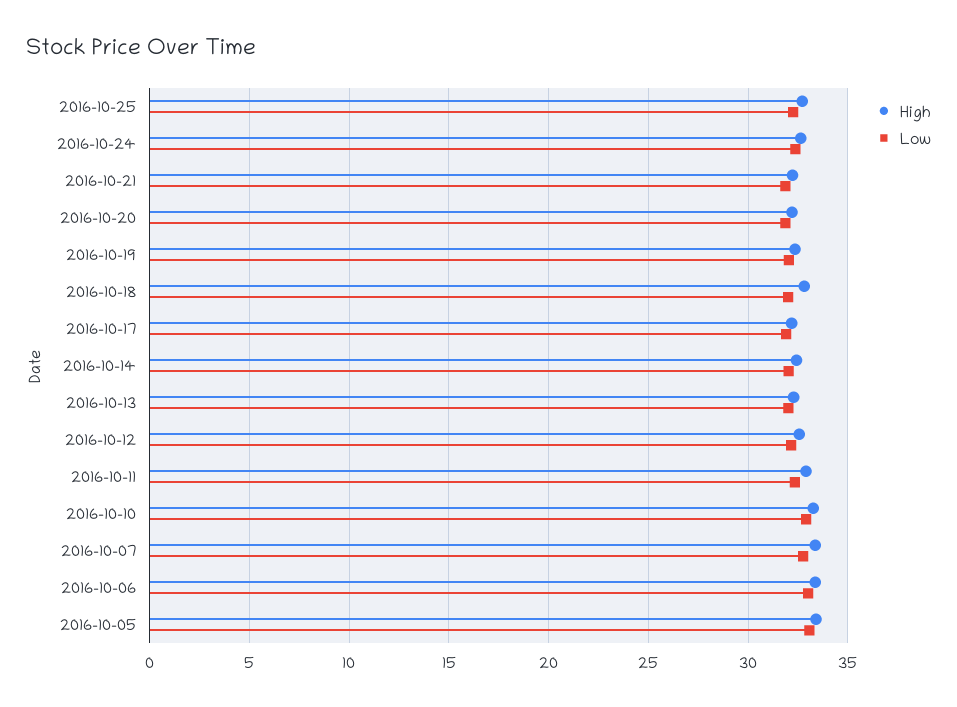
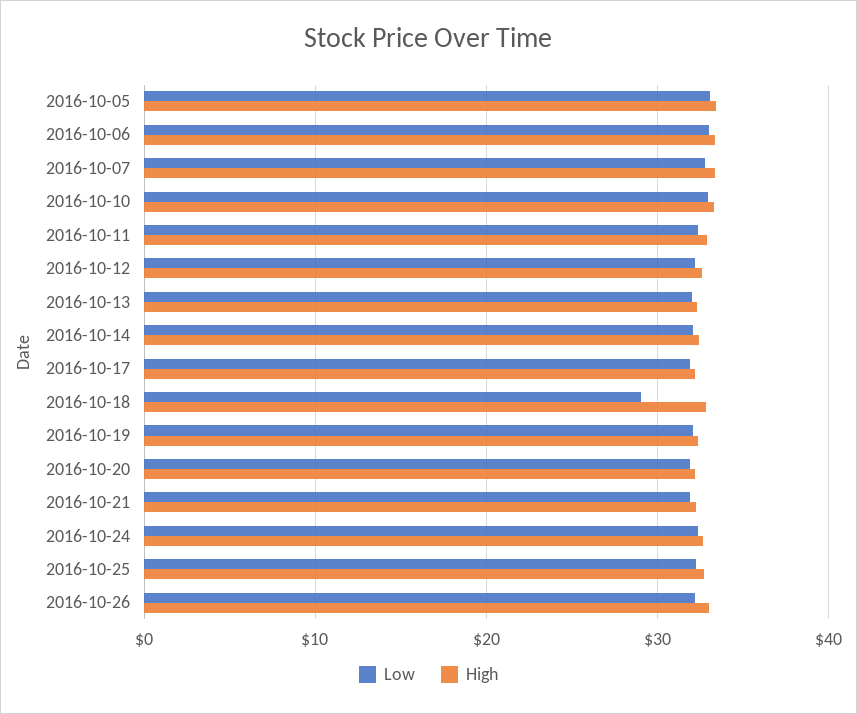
Low, 2016-10-18: 32 -> 29
Low, 2016-10-26: none -> 32
High, 2016-10-26: none -> 33

